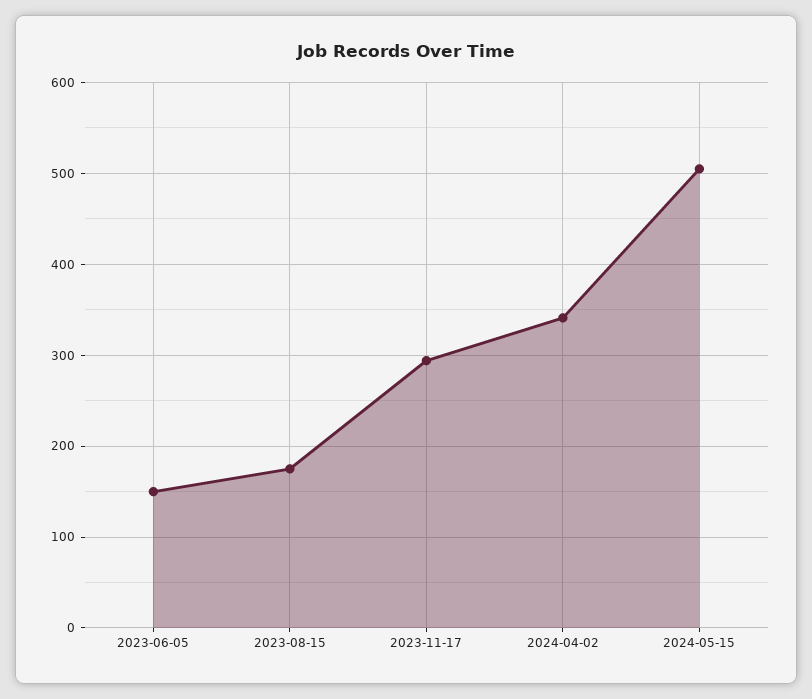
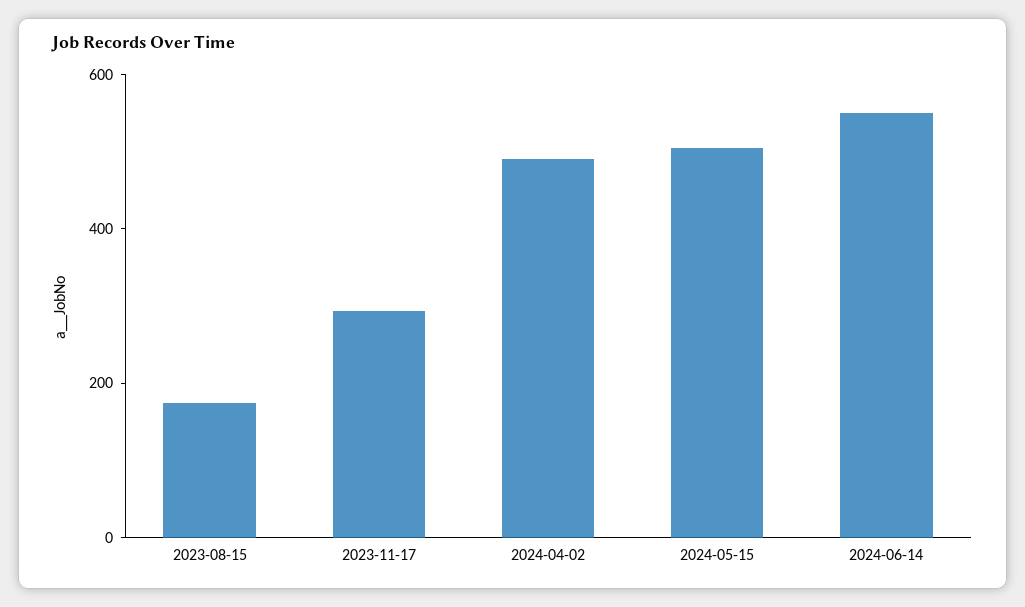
2023-06-05: 150 -> none
2024-04-02: 340 -> 500
2024-06-14: none -> 550

